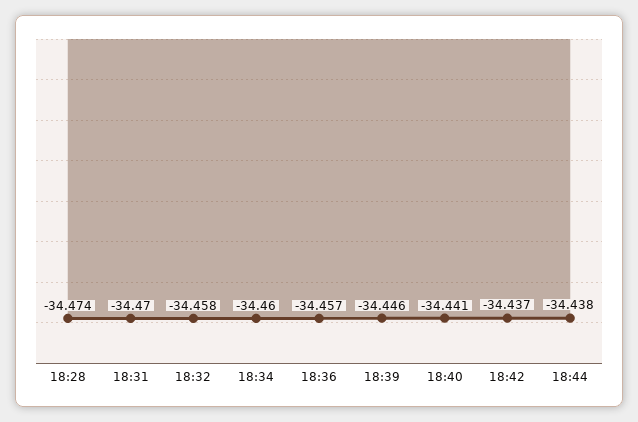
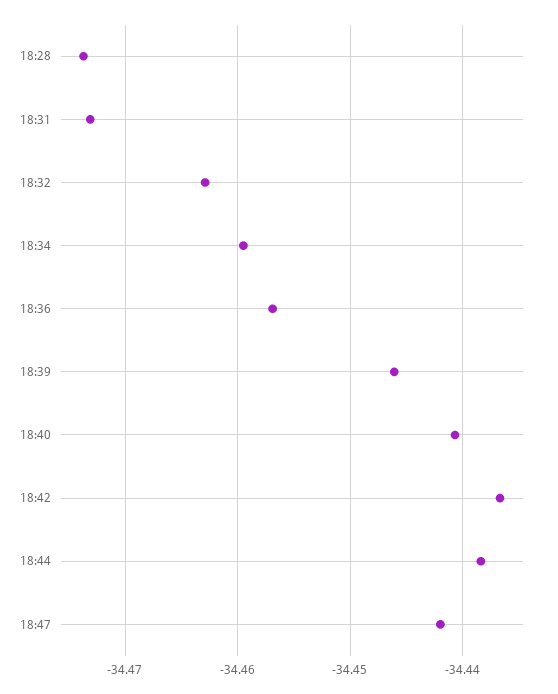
18:31: -34.47 -> -34.473
18:32: -34.458 -> -34.463
18:47: none -> -34.442

